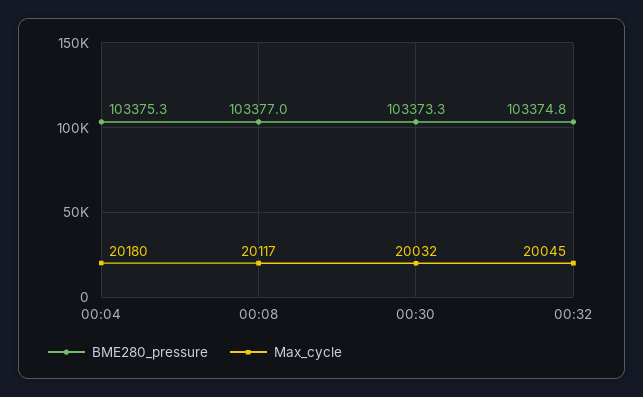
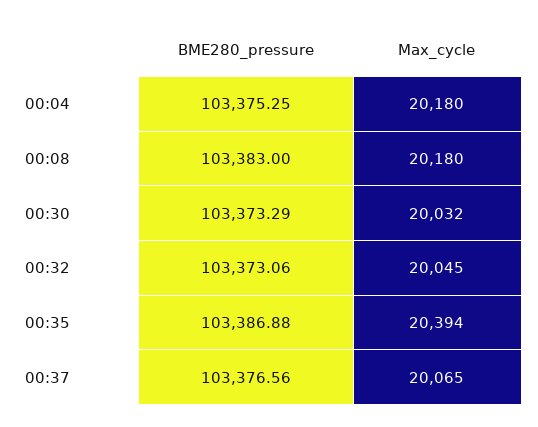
BME280_pressure, 00:08: 103377 -> 103383
Max_cycle, 00:08: 20117 -> 20180
BME280_pressure, 00:32: 103374.8 -> 103373.06
BME280_pressure, 00:35: none -> 103386.88
Max_cycle, 00:35: none -> 20394
BME280_pressure, 00:37: none -> 103376.56
Max_cycle, 00:37: none -> 20065

